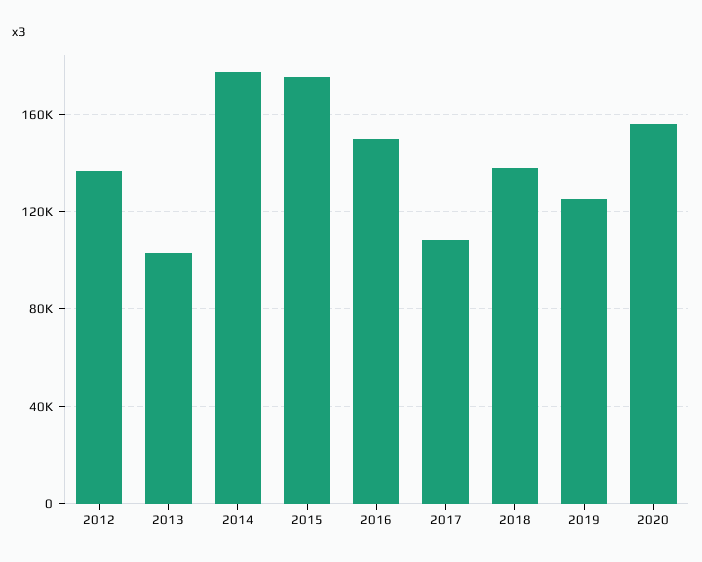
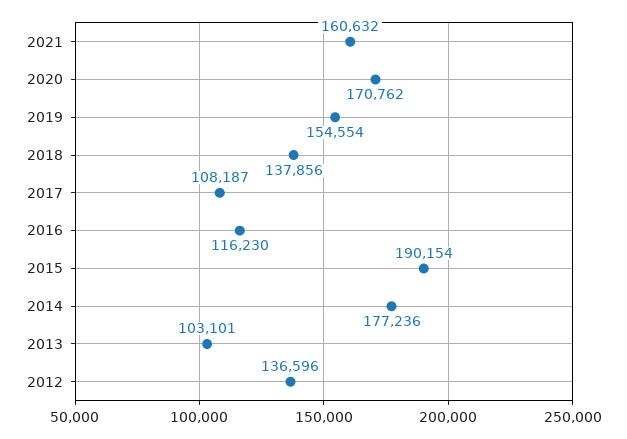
2015: 175000 -> 190154
2016: 150000 -> 116230
2019: 125000 -> 154554
2020: 155000 -> 170762
2021: none -> 160632

